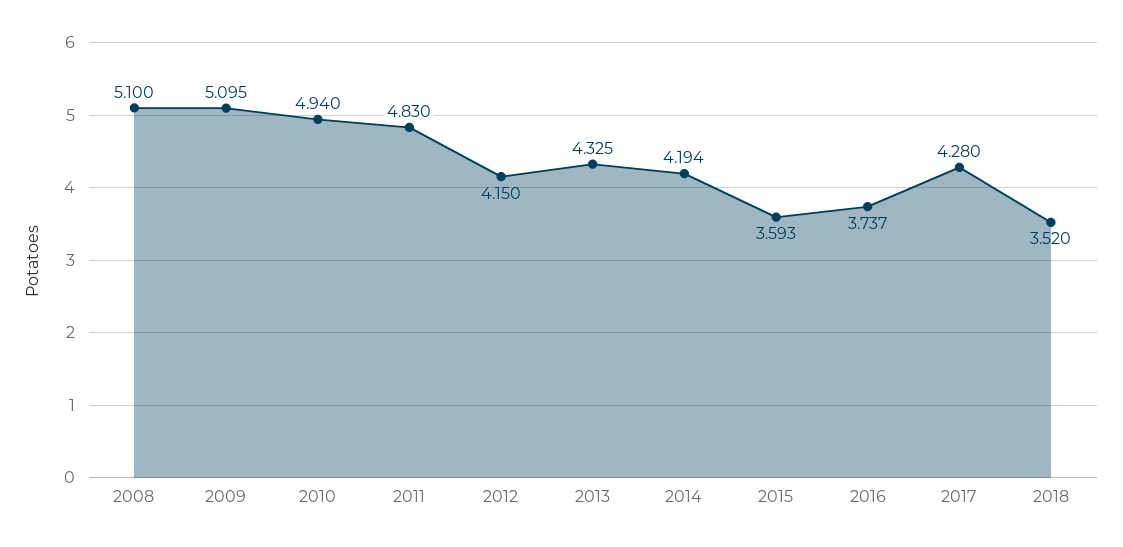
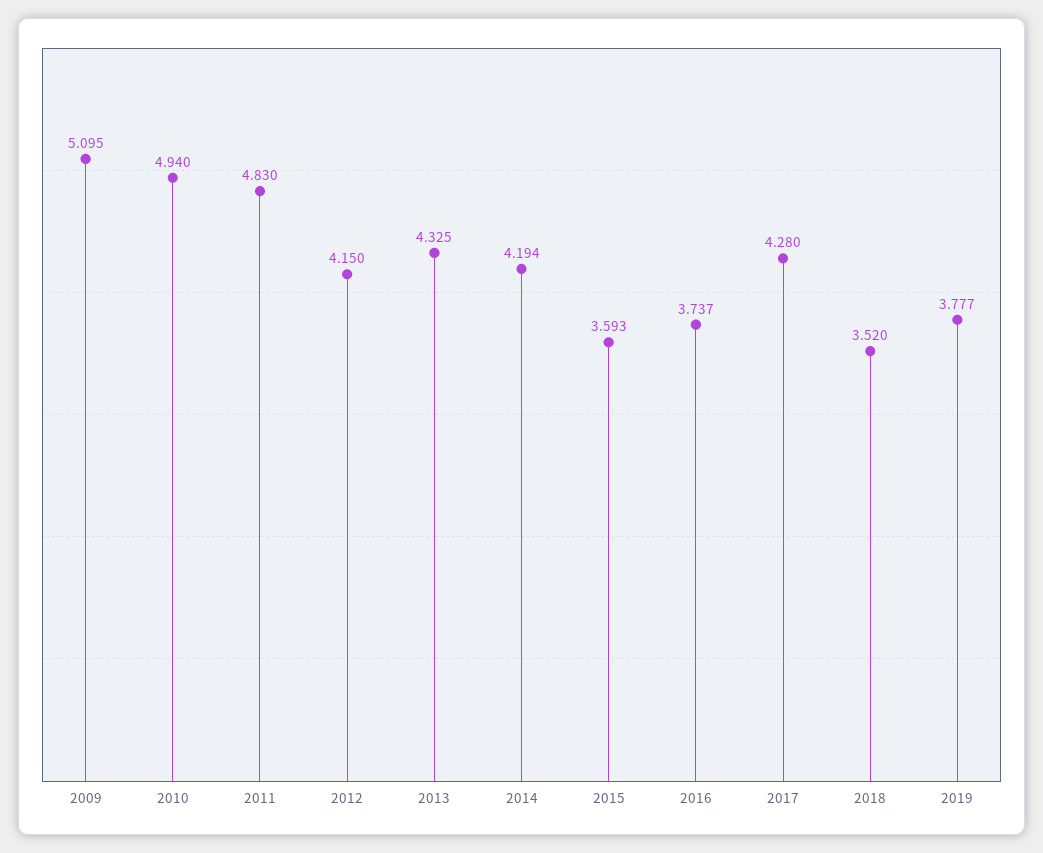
2008: 5.1 -> none
2019: none -> 3.777

